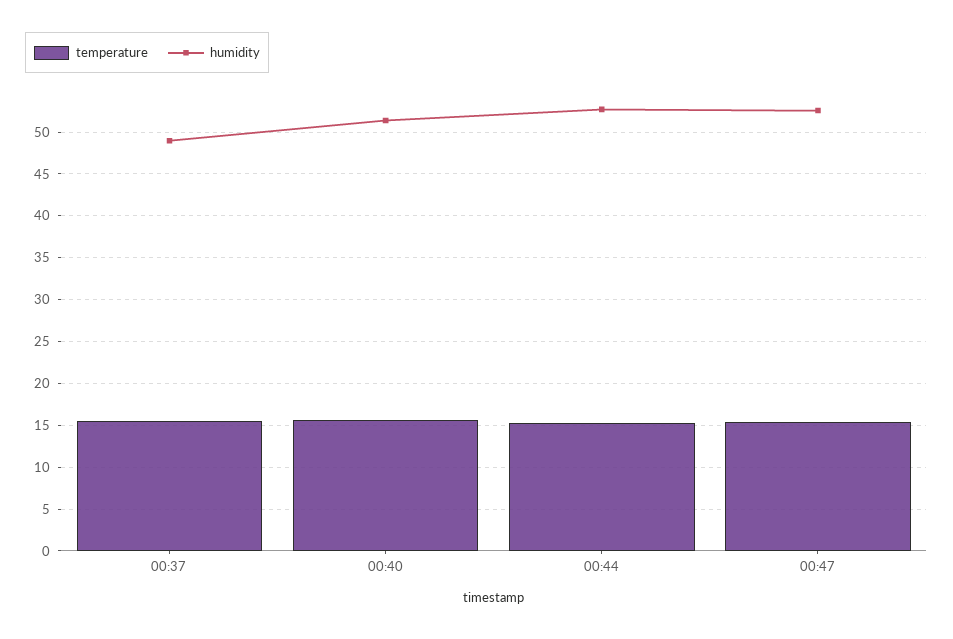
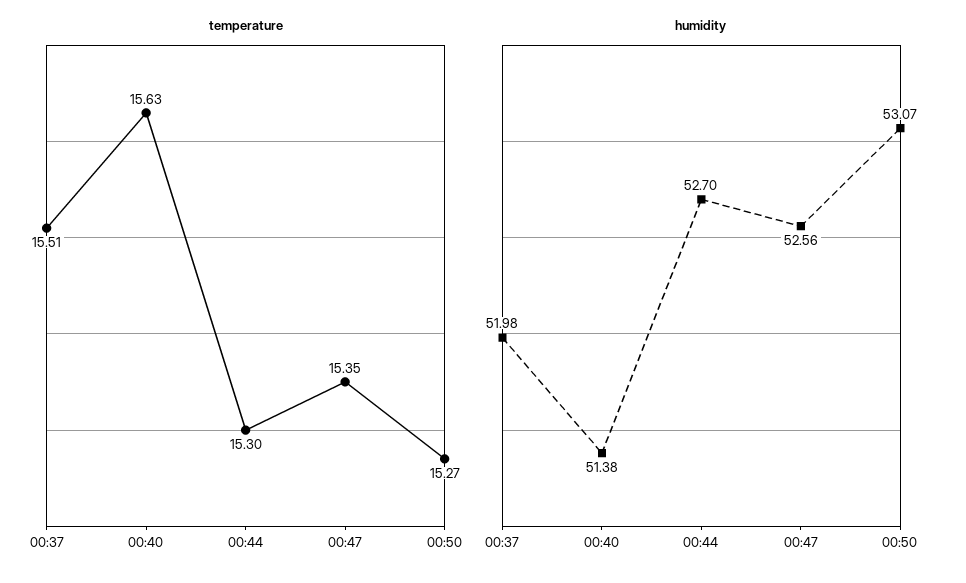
humidity, 00:37: 49 -> 51.98
temperature, 00:50: none -> 15.27
humidity, 00:50: none -> 53.07

